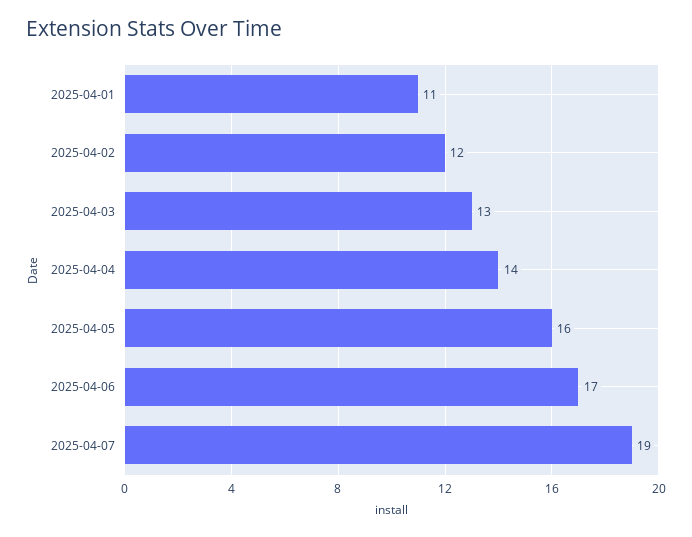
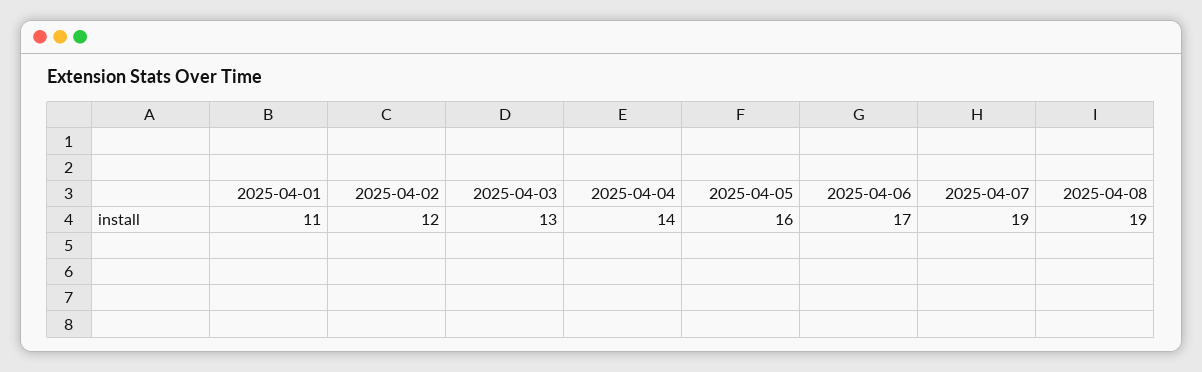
2025-04-08: none -> 19

